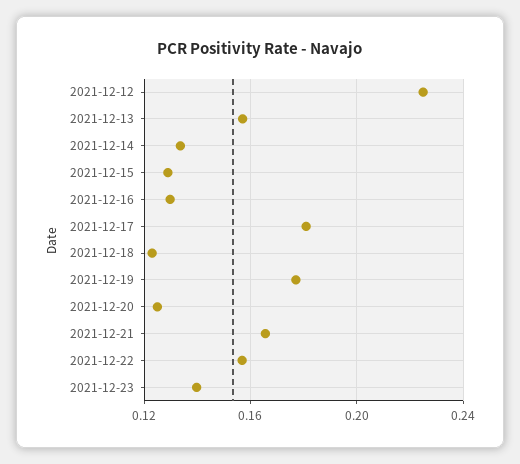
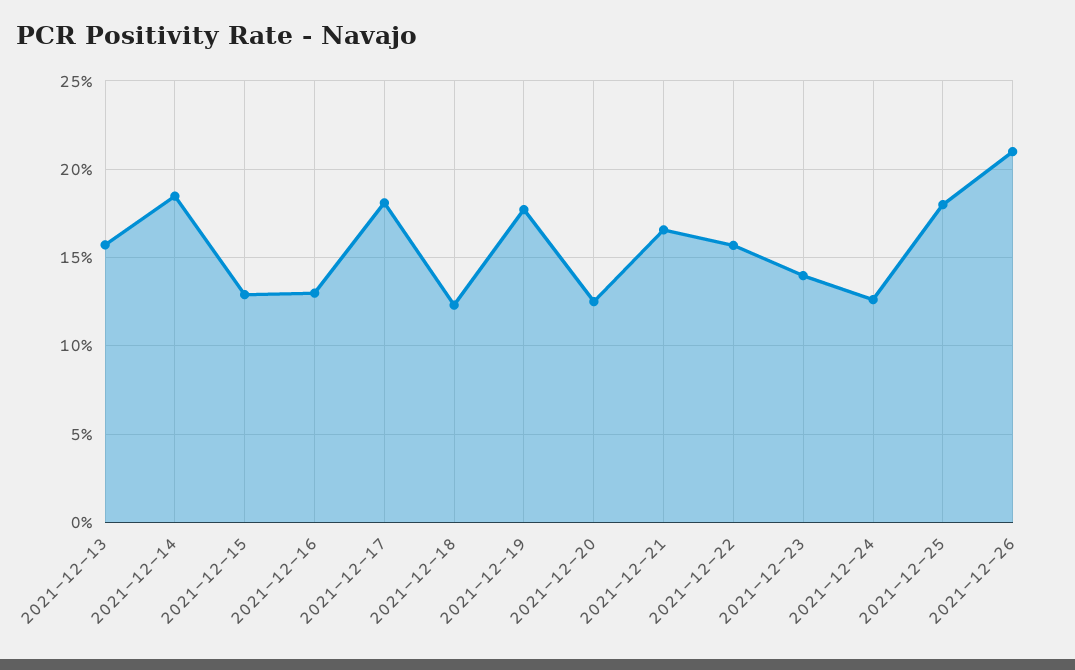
2021-12-12: 0.225 -> none
2021-12-14: 0.135 -> 0.185
2021-12-24: none -> 0.125
2021-12-25: none -> 0.18
2021-12-26: none -> 0.21

